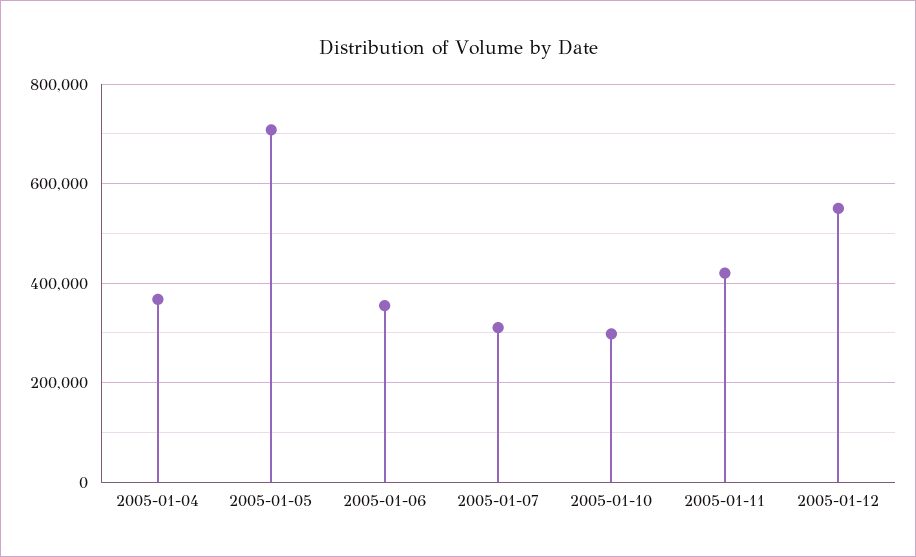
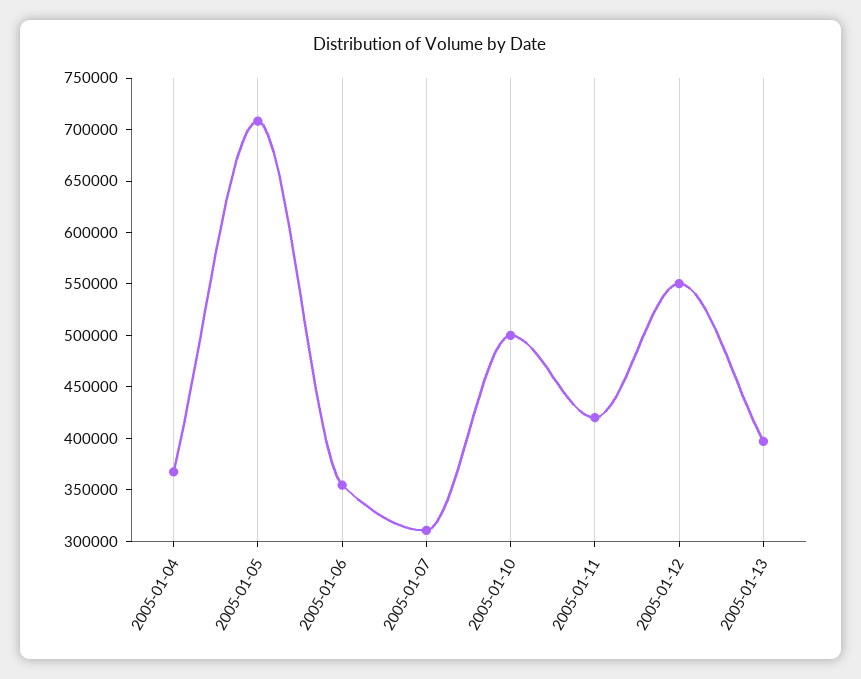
2005-01-10: 300000 -> 500000
2005-01-13: none -> 400000

